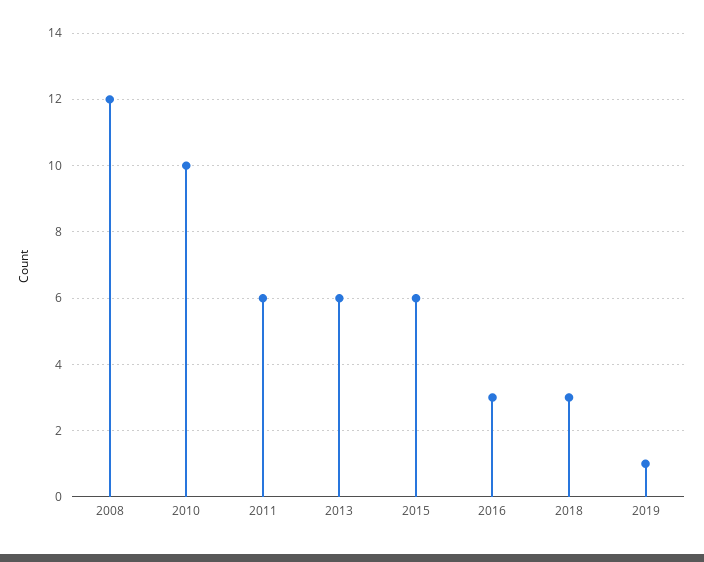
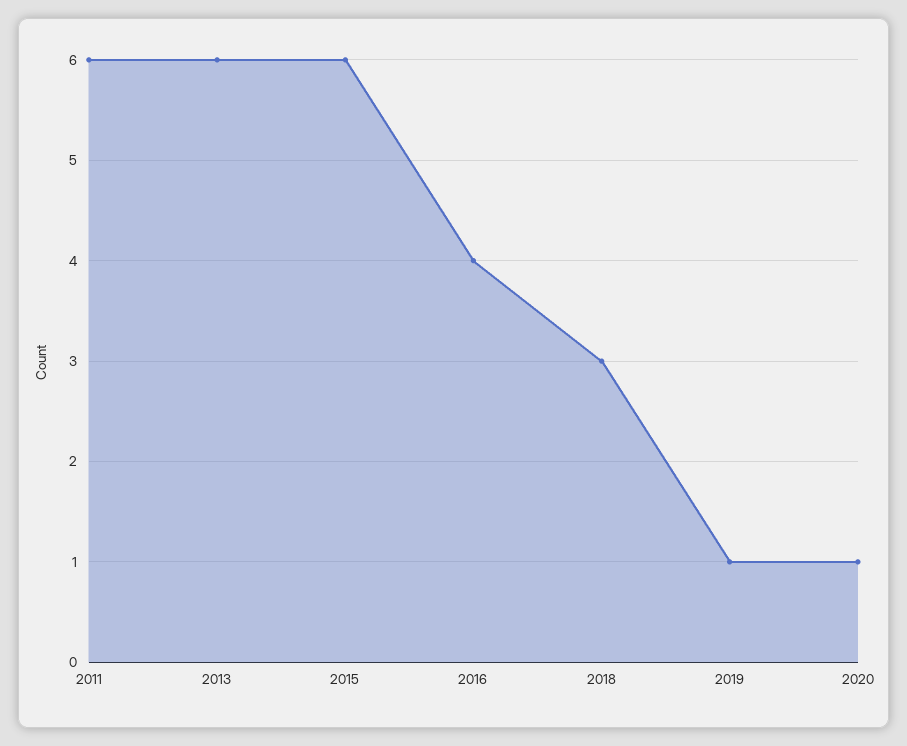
2008: 12 -> none
2010: 10 -> none
2016: 3 -> 4
2020: none -> 1

